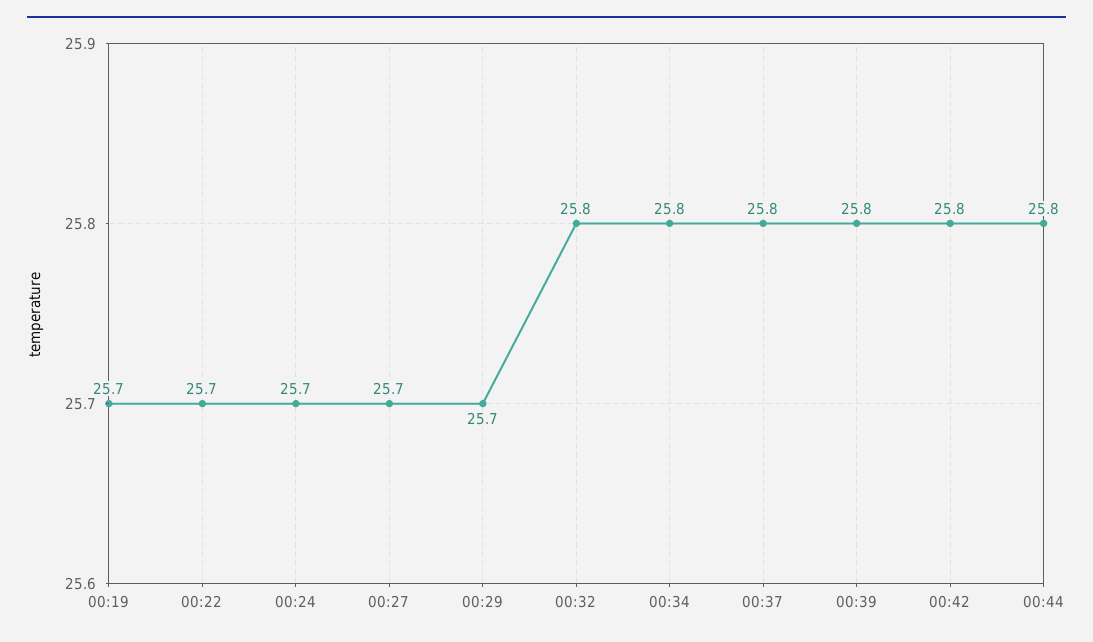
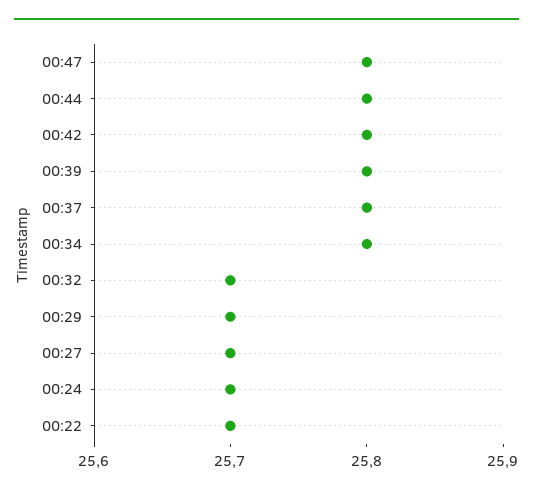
00:19: 25.7 -> none
00:32: 25.8 -> 25.7
00:47: none -> 25.8

